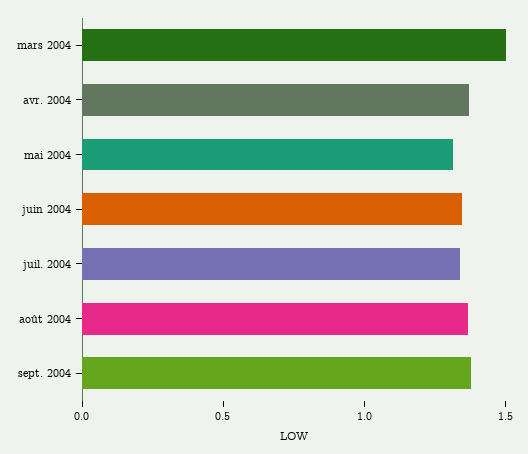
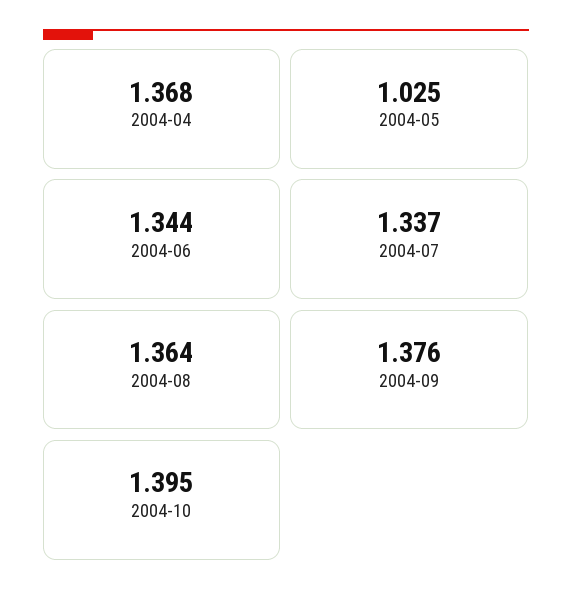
mars 2004: 1.5 -> none
mai 2004: 1.3 -> 1.025
2004-10: none -> 1.395

